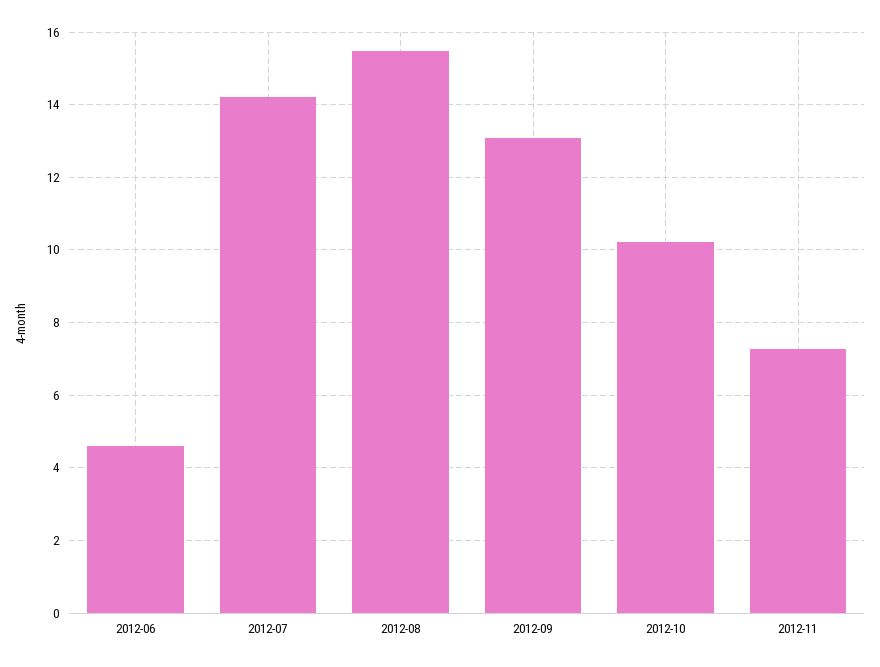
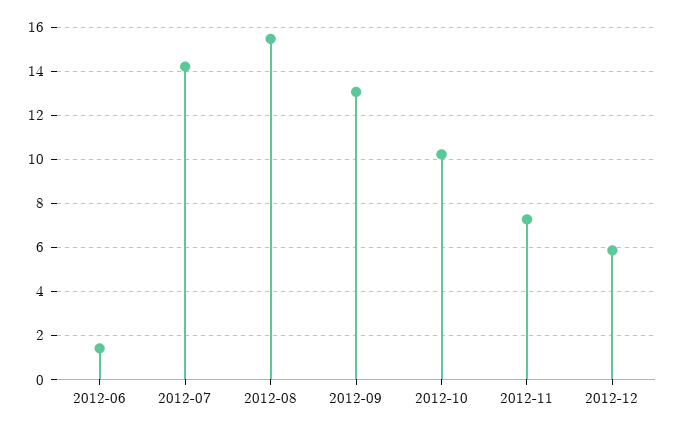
2012-06: 4.6 -> 1.5
2012-12: none -> 6

